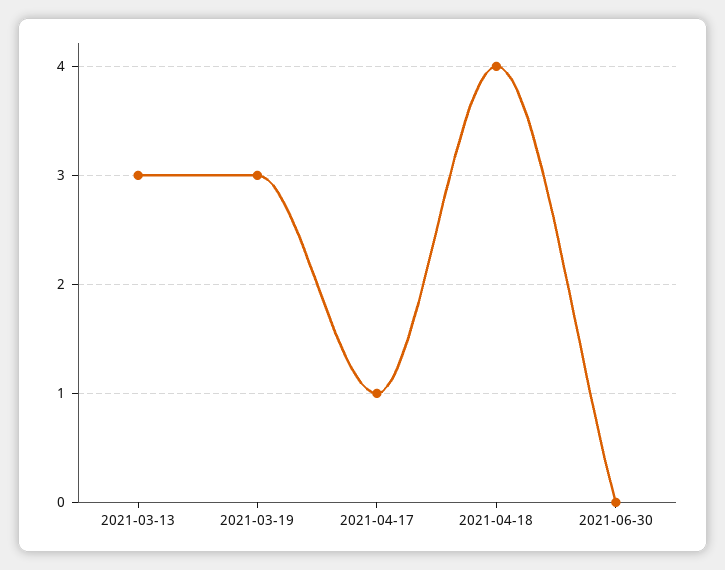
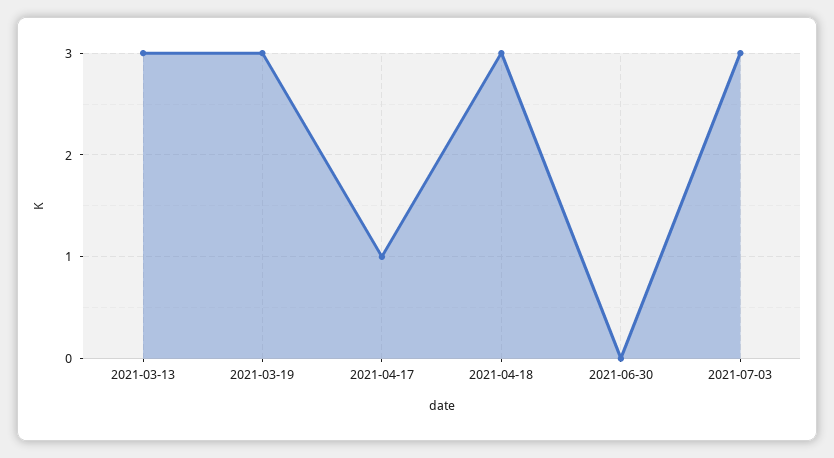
2021-04-18: 4 -> 3
2021-07-03: none -> 3

